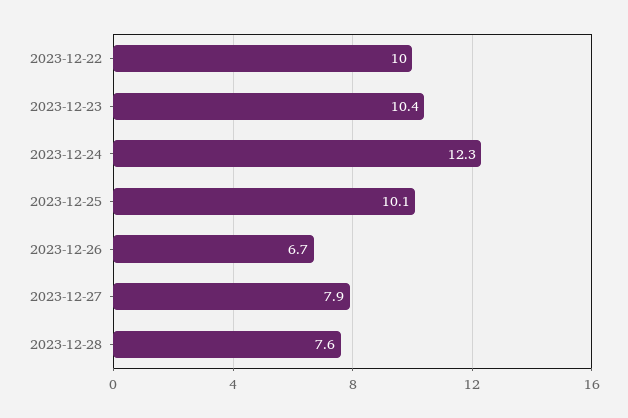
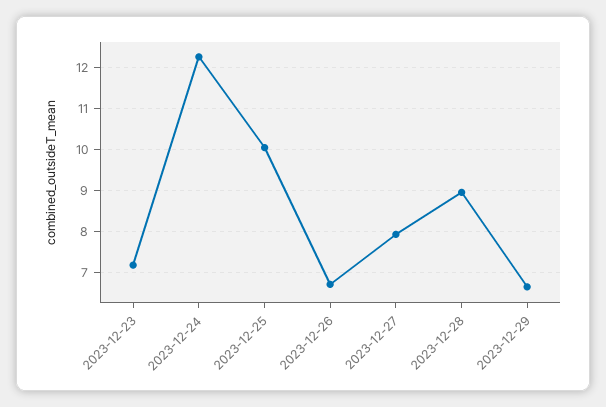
2023-12-22: 10 -> none
2023-12-23: 10.4 -> 7.2
2023-12-28: 7.6 -> 9
2023-12-29: none -> 6.6

